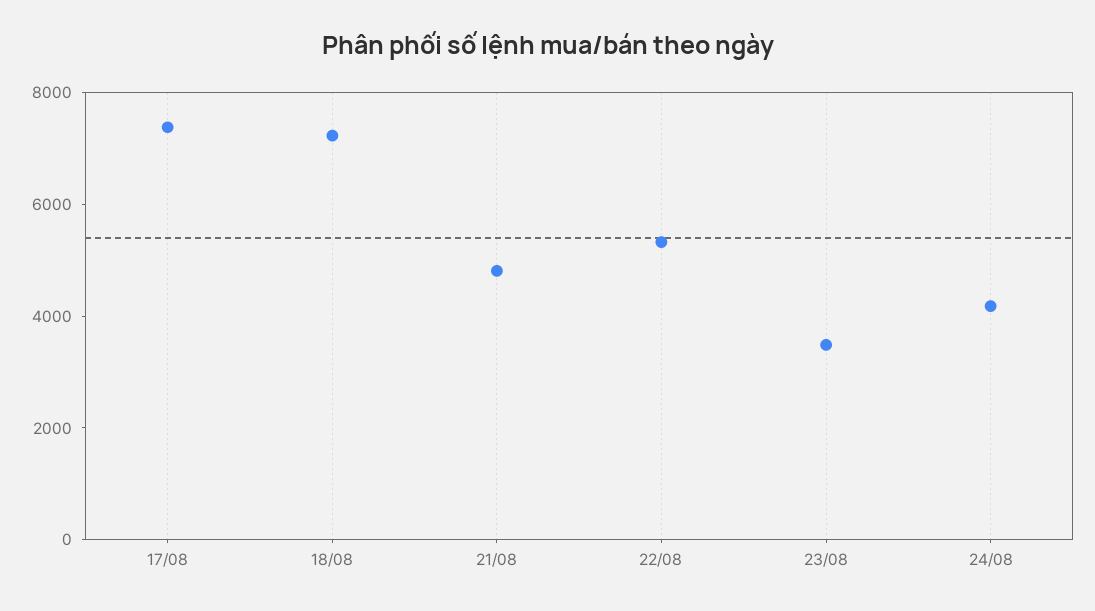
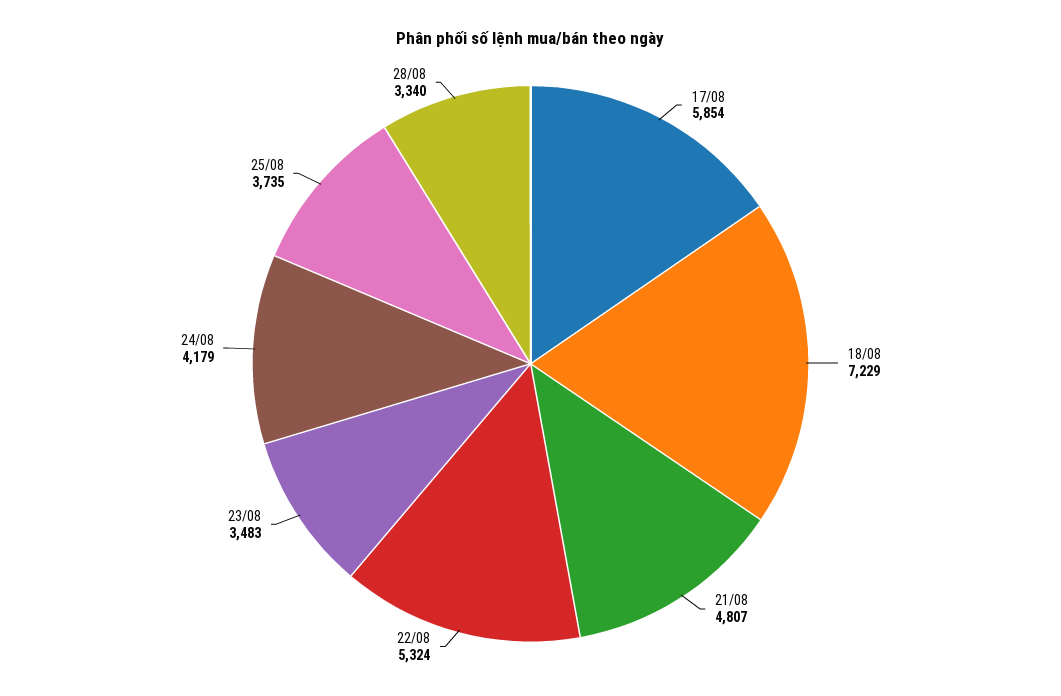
17/08: 7500 -> 5854
25/08: none -> 3735
28/08: none -> 3340

